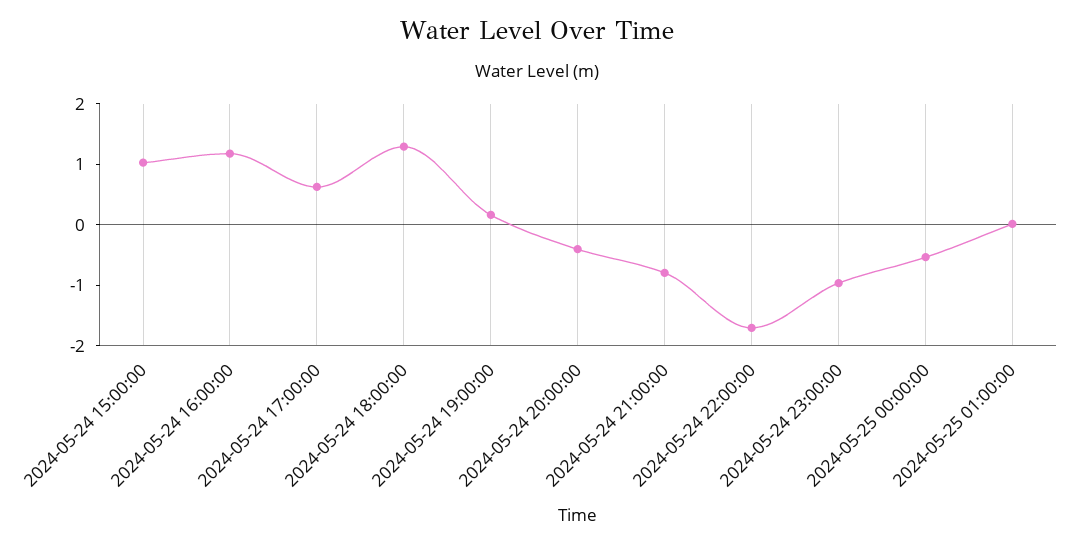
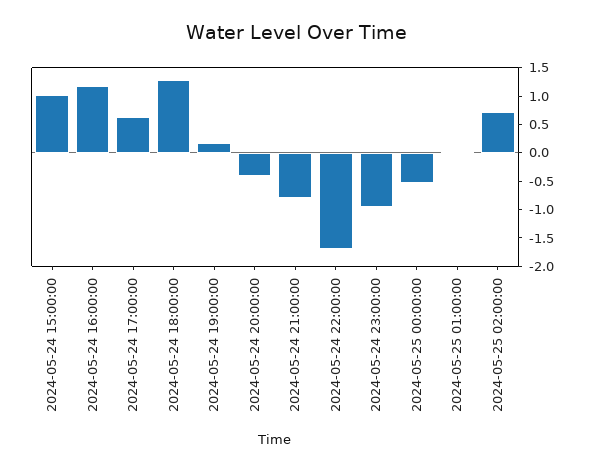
2024-05-25 02:00:00: none -> 0.75

